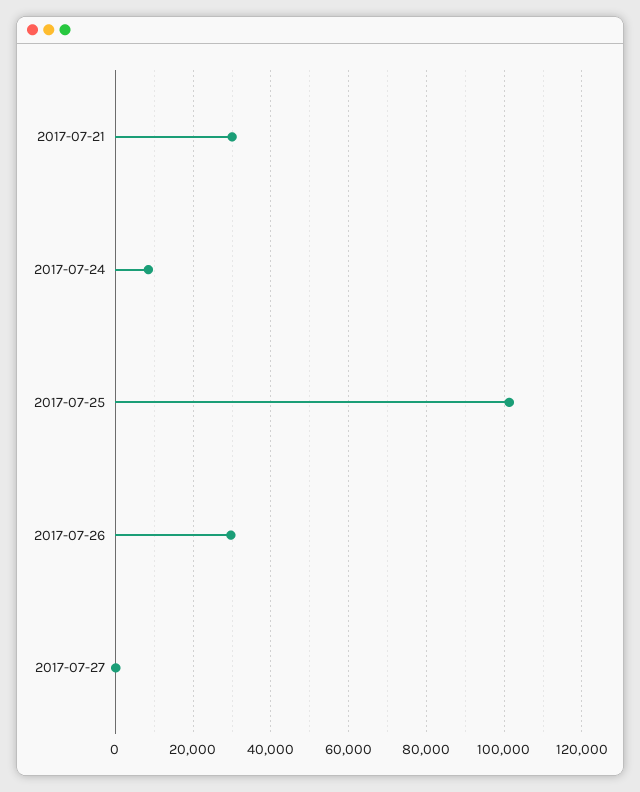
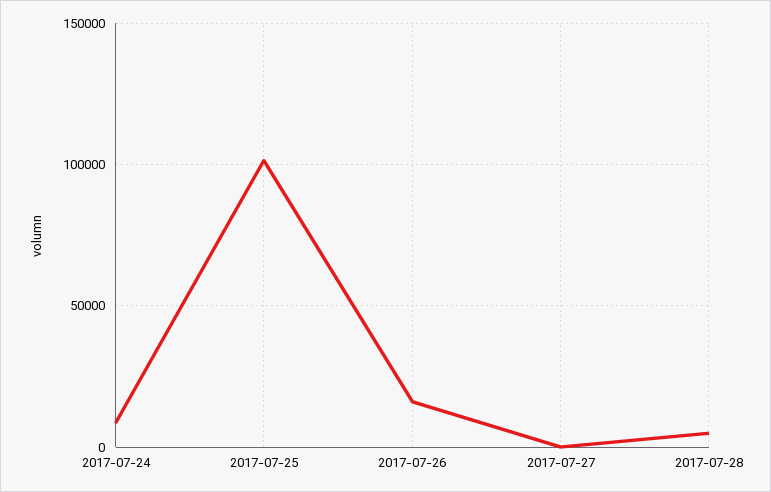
2017-07-21: 30000 -> none
2017-07-26: 30000 -> 15000
2017-07-28: none -> 5000

